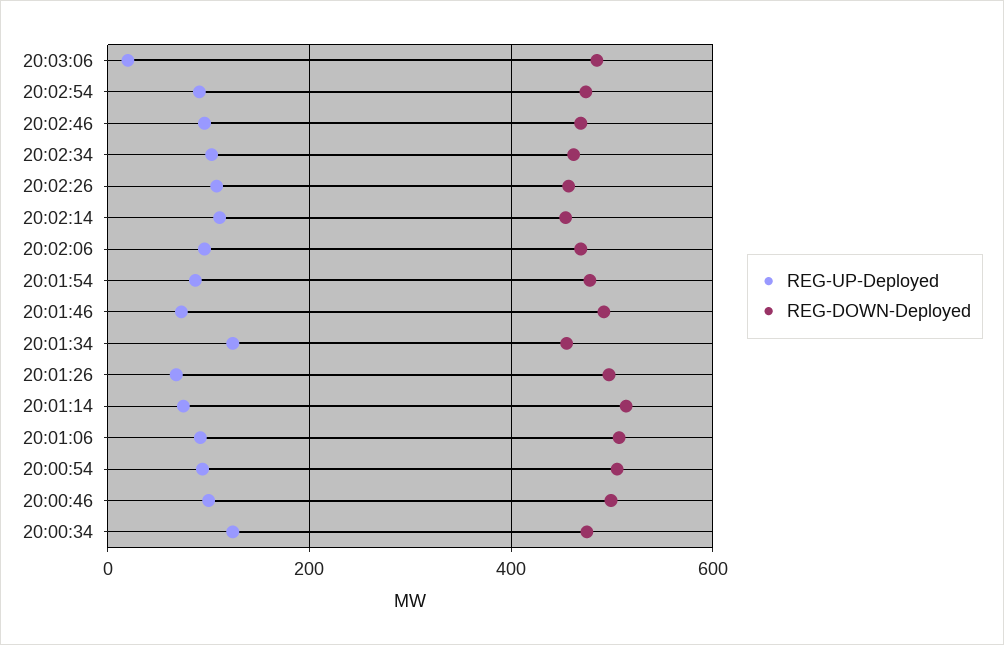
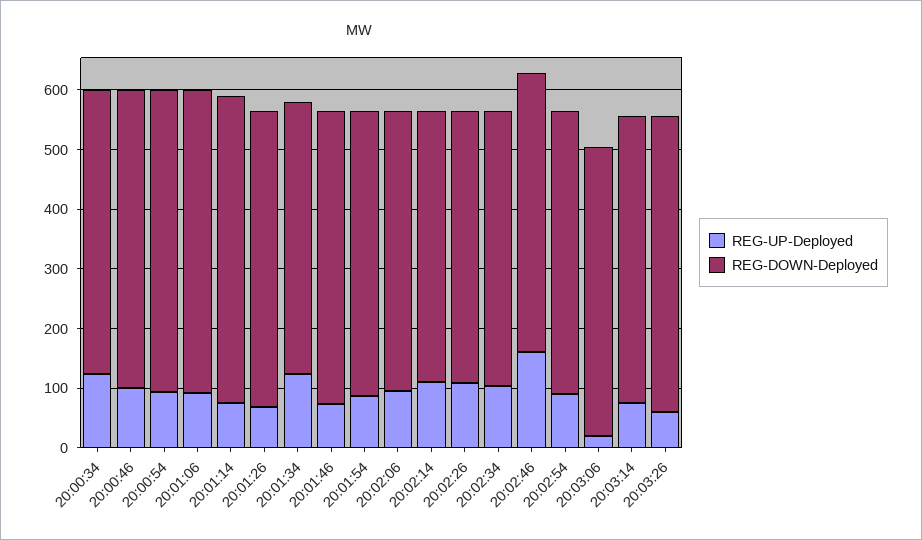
REG-UP-Deployed, 20:02:46: 100 -> 160
REG-UP-Deployed, 20:03:14: none -> 80
REG-DOWN-Deployed, 20:03:14: none -> 480
REG-UP-Deployed, 20:03:26: none -> 60
REG-DOWN-Deployed, 20:03:26: none -> 500

